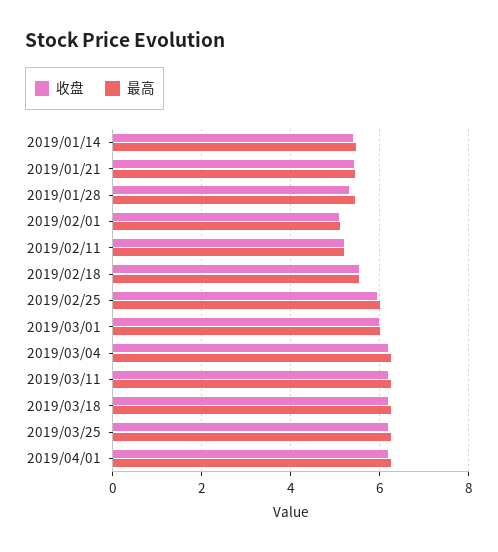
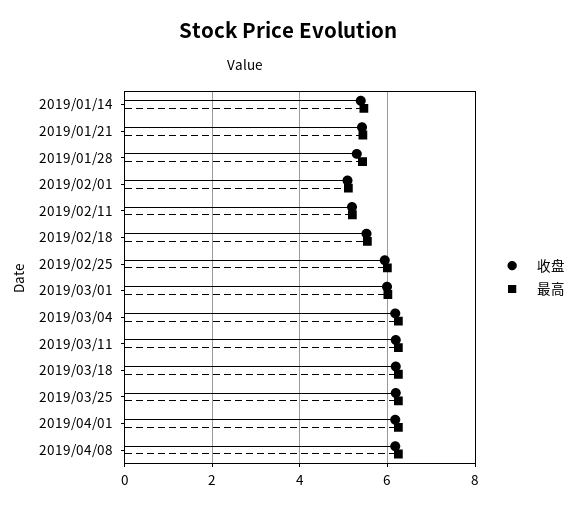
收盘, 2019/04/08: none -> 6.2
最高, 2019/04/08: none -> 6.2

